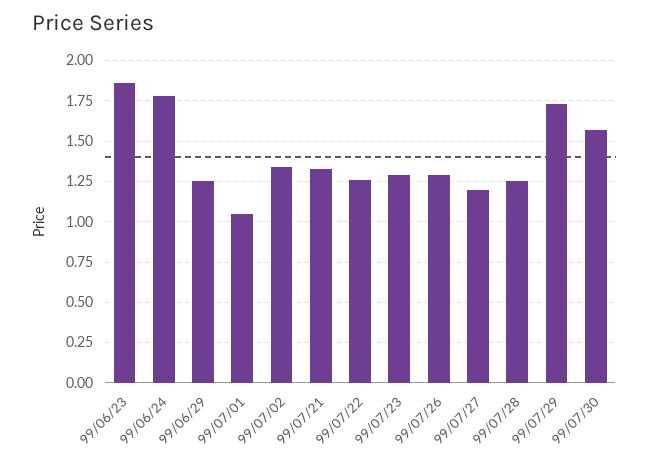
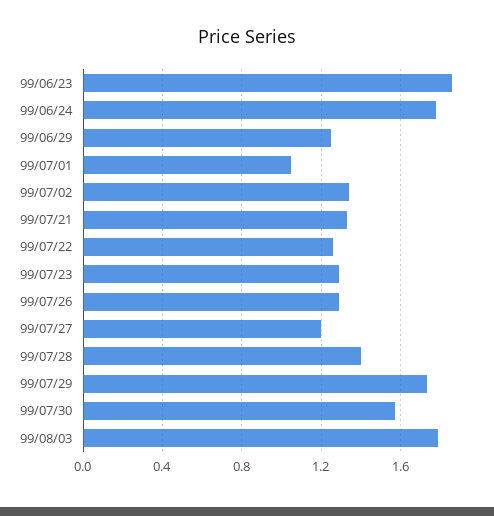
99/07/28: 1.25 -> 1.4
99/08/03: none -> 1.8

